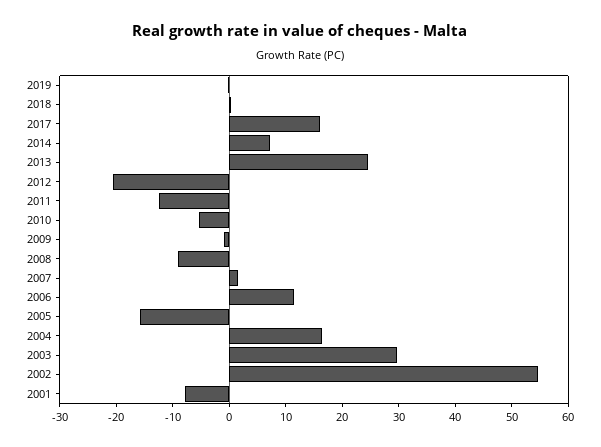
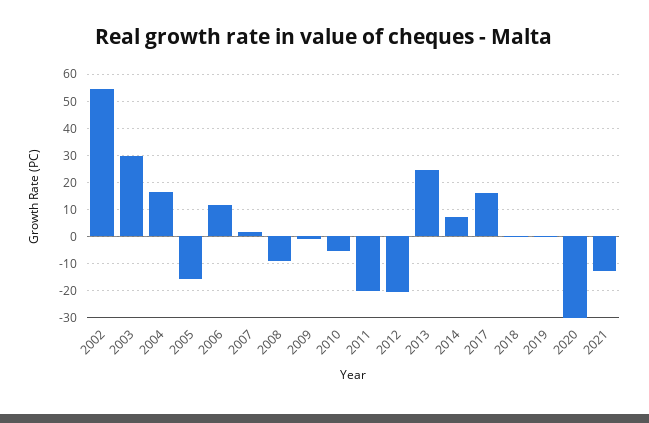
2011: -12 -> -20
2001: -8 -> none
2020: none -> -30
2021: none -> -12.5

